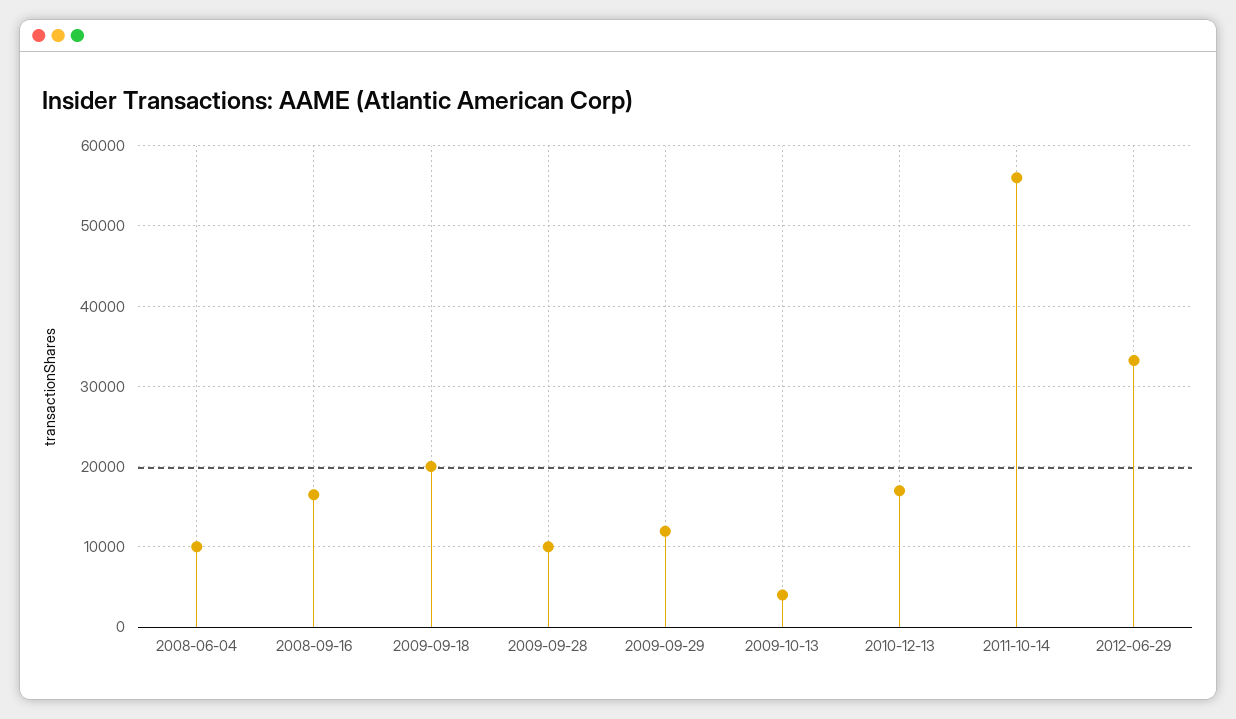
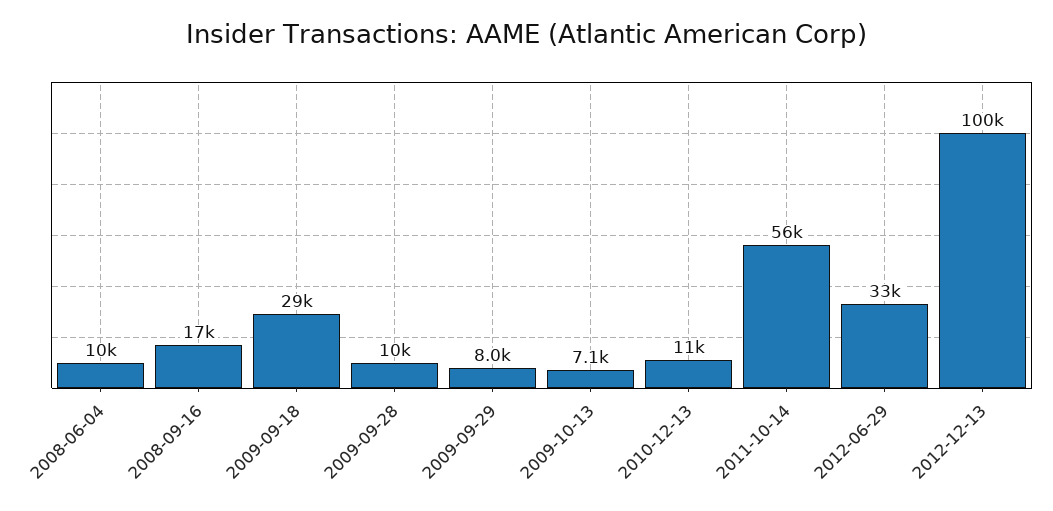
2009-09-18: 20000 -> 29000
2009-09-29: 12000 -> 8000
2009-10-13: 4000 -> 7100
2010-12-13: 17000 -> 11000
2012-12-13: none -> 100000

